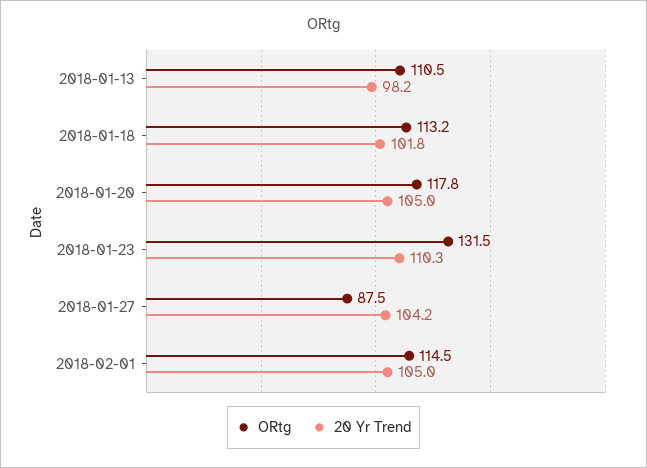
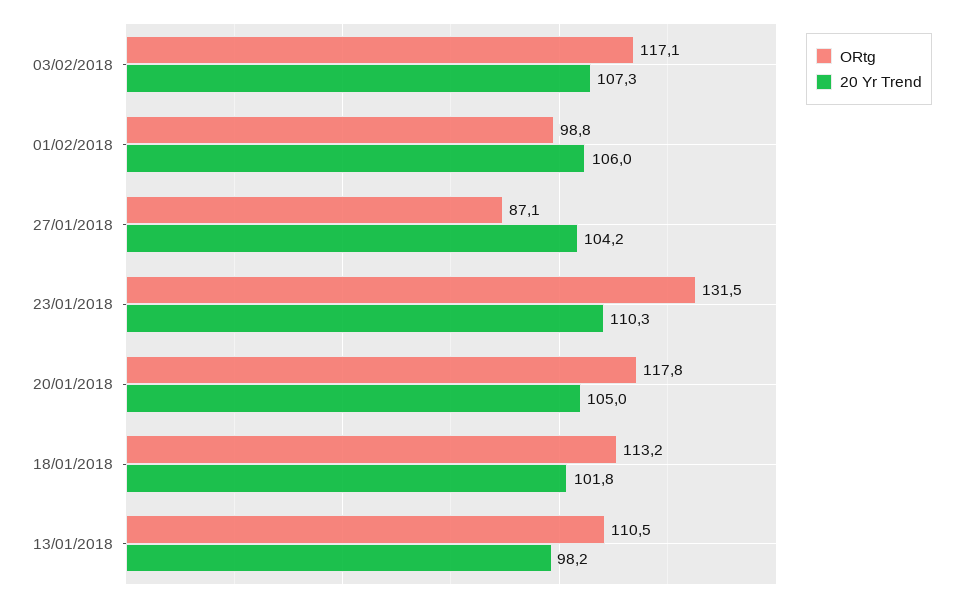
ORtg, 2018-01-27: 87.5 -> 87.1
ORtg, 2018-02-01: 114.5 -> 98.8
20 Yr Trend, 2018-02-01: 105 -> 106
ORtg, 03/02/2018: none -> 117.1
20 Yr Trend, 03/02/2018: none -> 107.3

